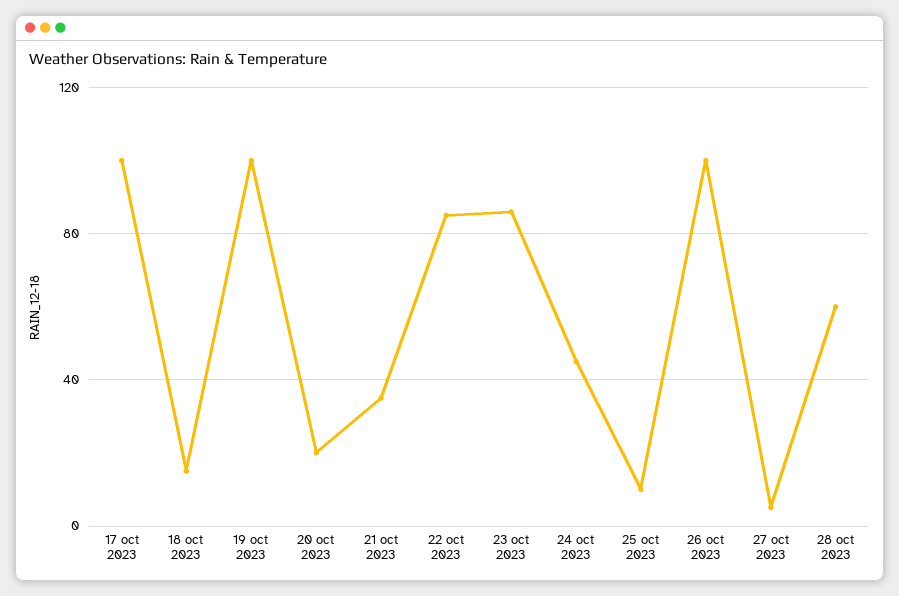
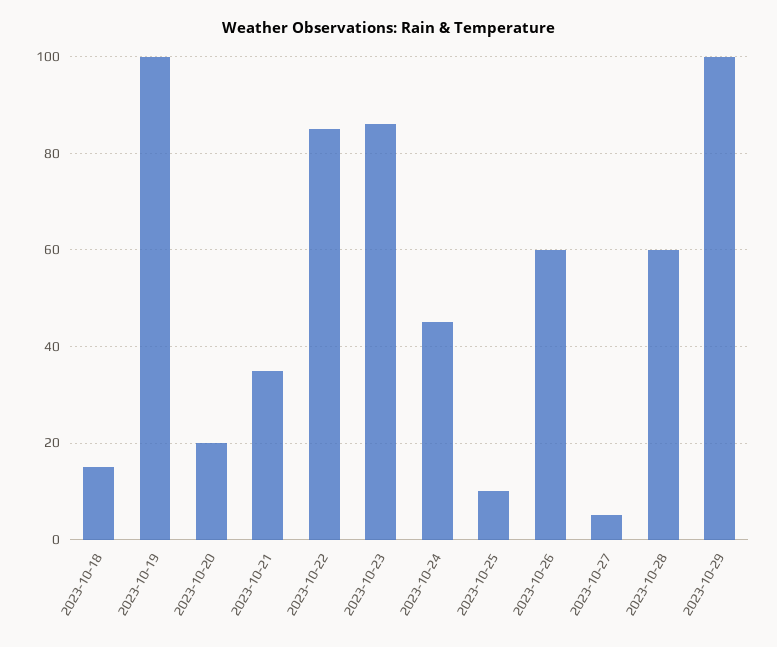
17 oct 2023: 100 -> none
26 oct 2023: 100 -> 60
2023-10-29: none -> 100

